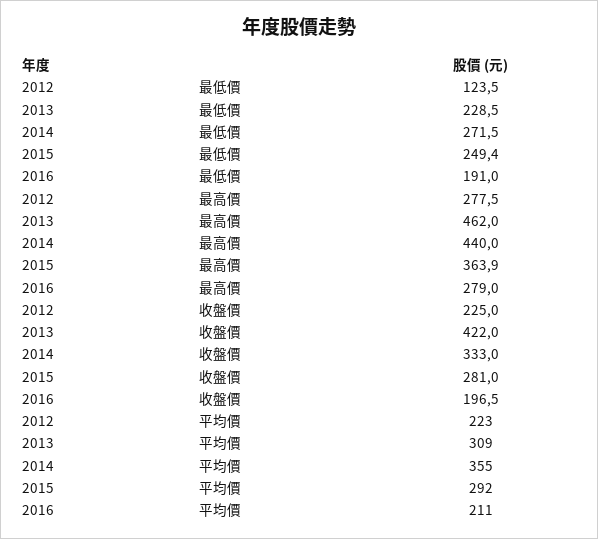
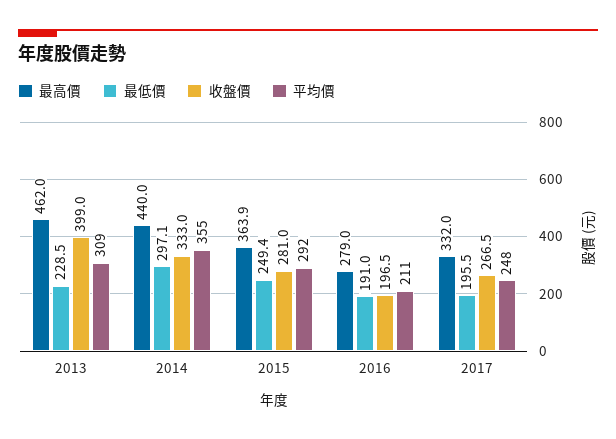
最低價, 2012: 123.5 -> none
最低價, 2014: 271.5 -> 297.1
最高價, 2012: 277.5 -> none
收盤價, 2012: 225 -> none
收盤價, 2013: 422 -> 399
平均價, 2012: 223 -> none
最高價, 2017: none -> 332
最低價, 2017: none -> 195.5
收盤價, 2017: none -> 266.5
平均價, 2017: none -> 248

